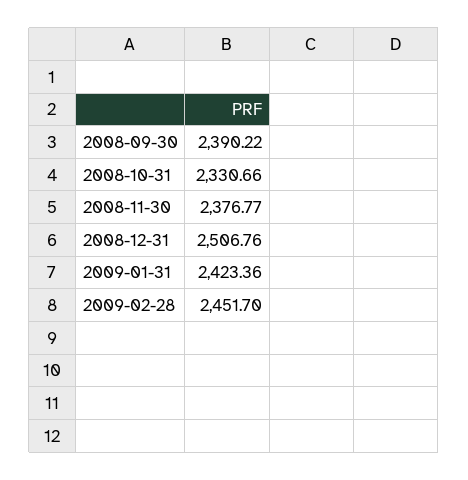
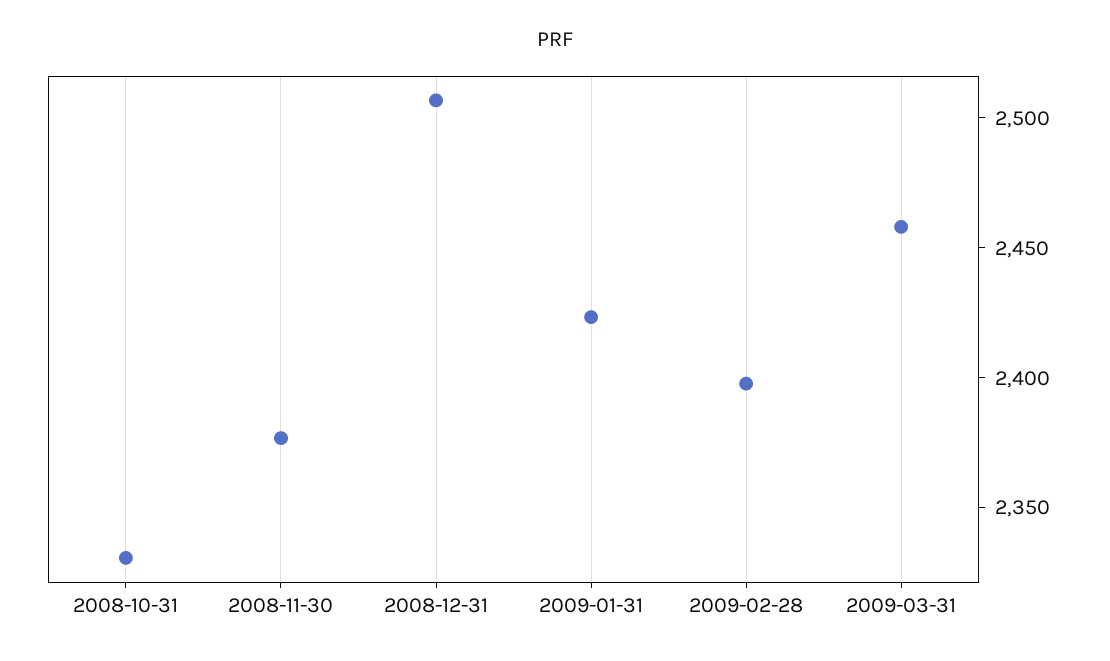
2008-09-30: 2390.22 -> none
2009-02-28: 2451.7 -> 2400
2009-03-31: none -> 2460

